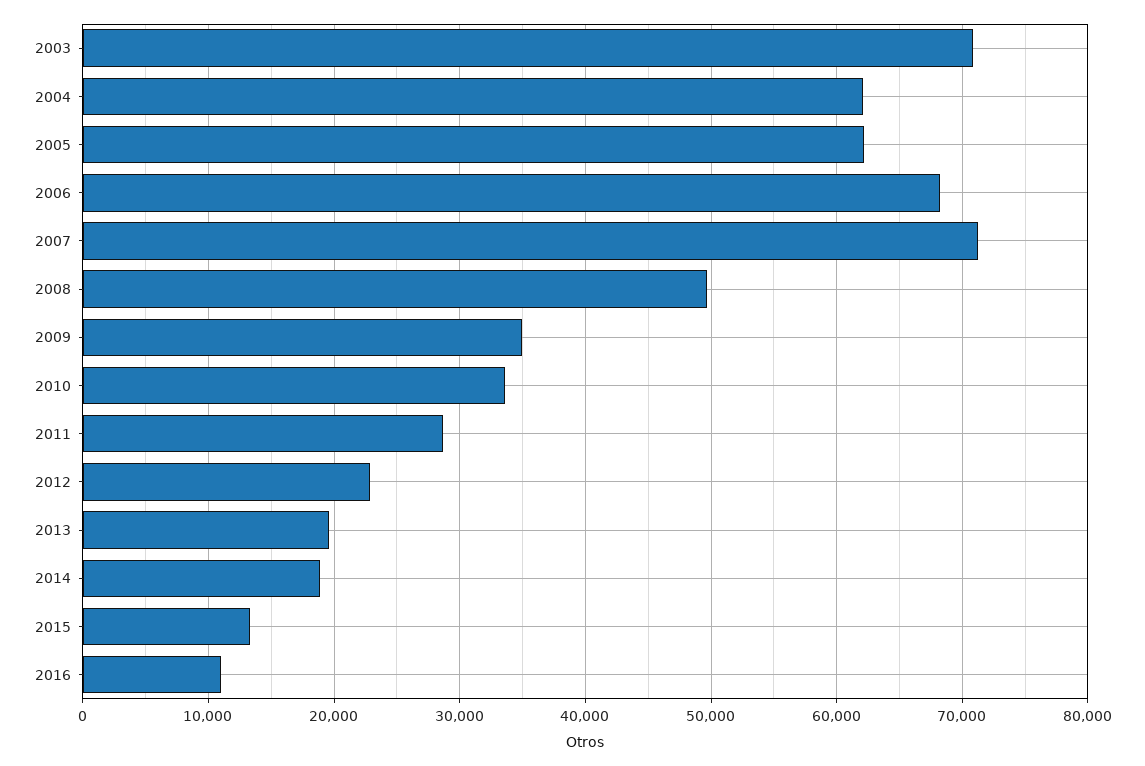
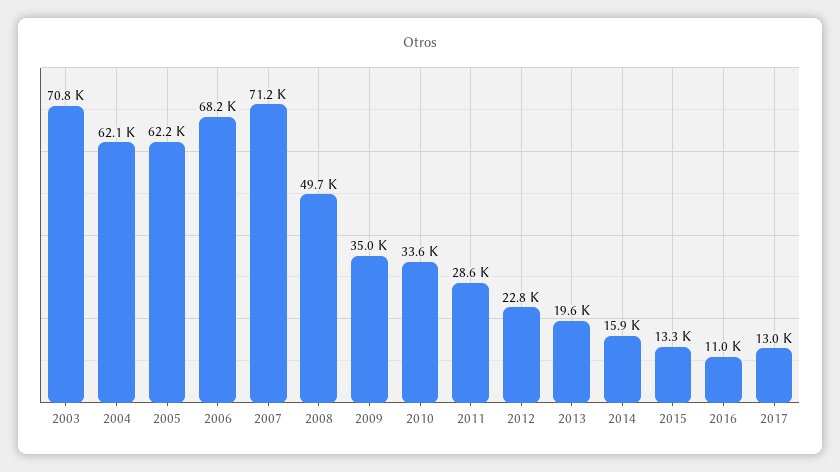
2014: 19000 -> 15900
2017: none -> 13000

